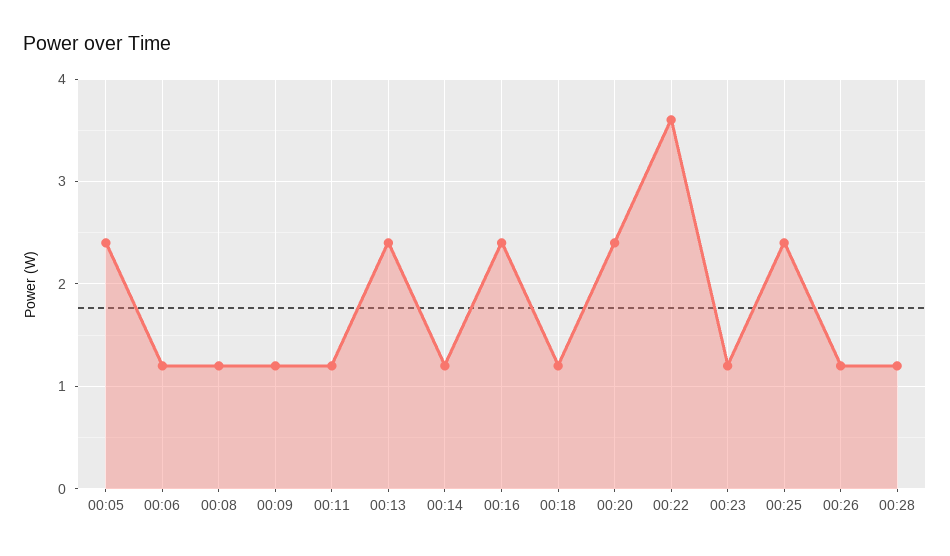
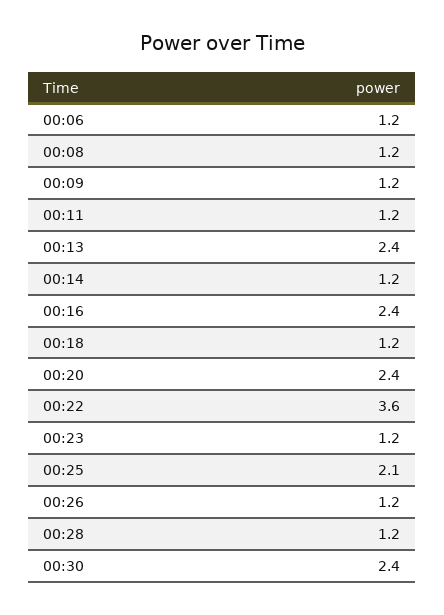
00:05: 2.4 -> none
00:25: 2.4 -> 2.1
00:30: none -> 2.4

